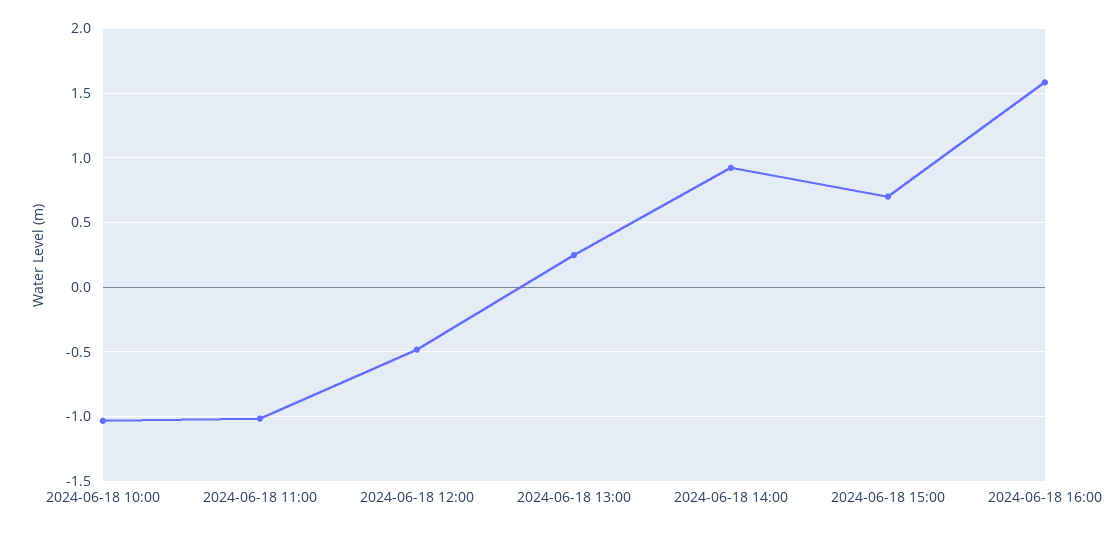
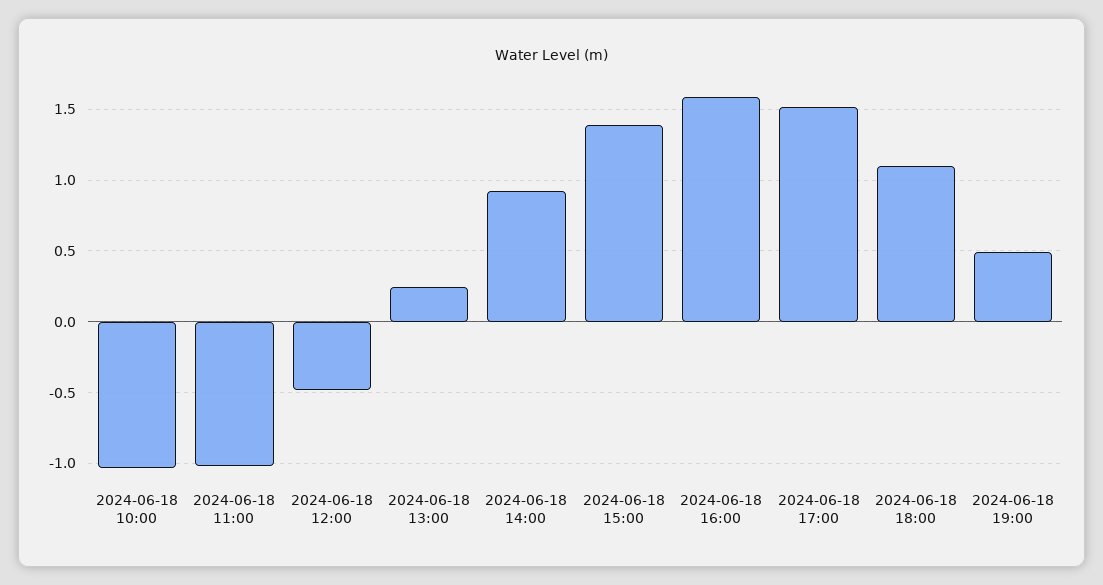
2024-06-18 15:00: 0.7 -> 1.4
2024-06-18 17:00: none -> 1.5
2024-06-18 18:00: none -> 1.1
2024-06-18 19:00: none -> 0.5

